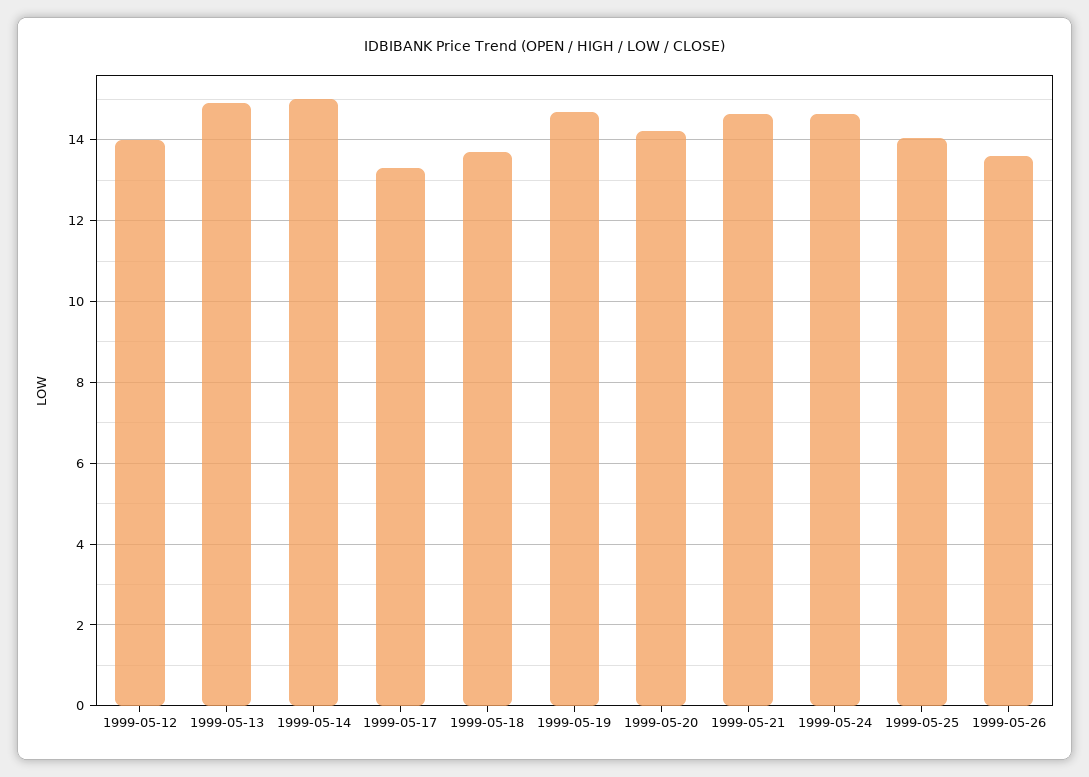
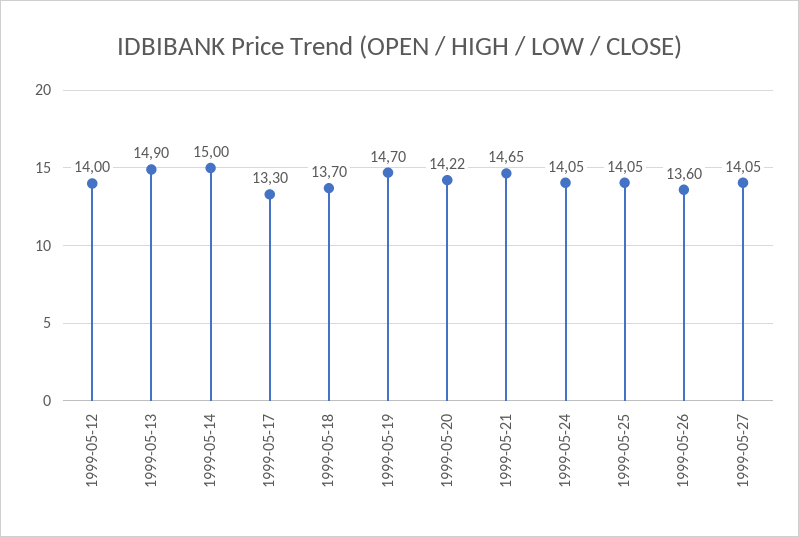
1999-05-24: 14.6 -> 14.05
1999-05-27: none -> 14.05

